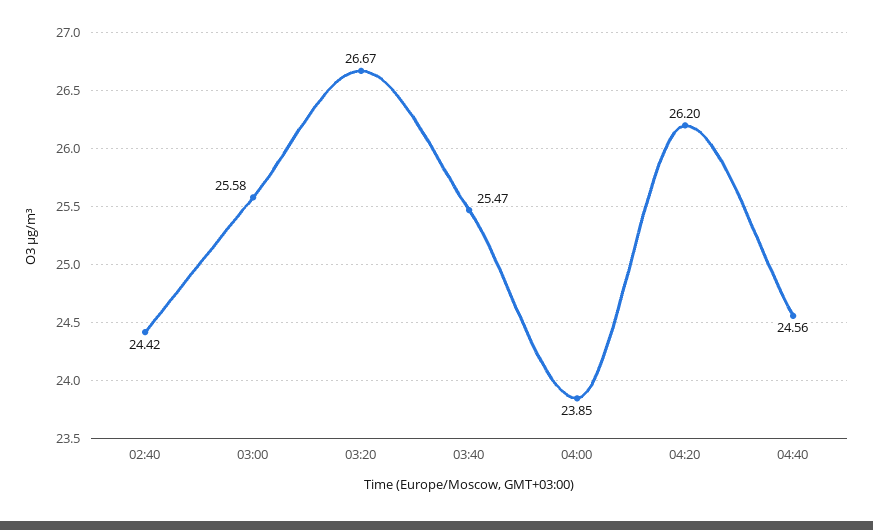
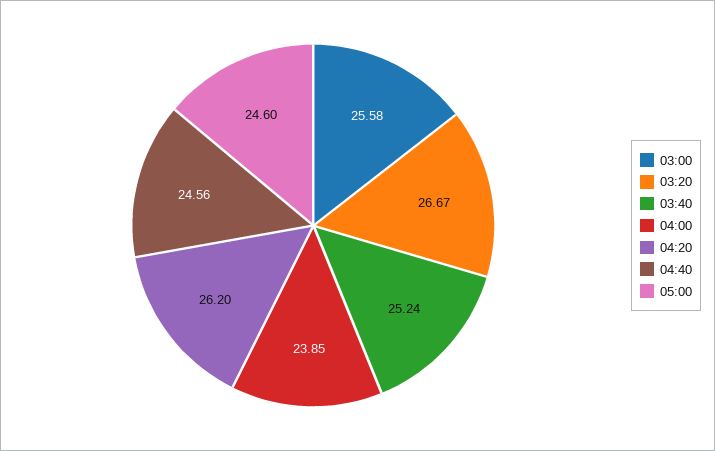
02:40: 24.42 -> none
03:40: 25.47 -> 25.24
05:00: none -> 24.6

